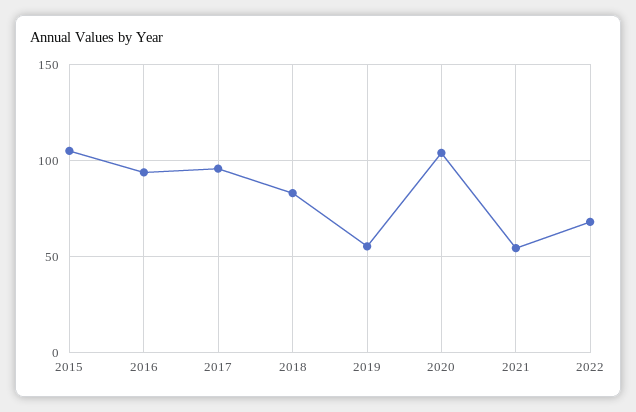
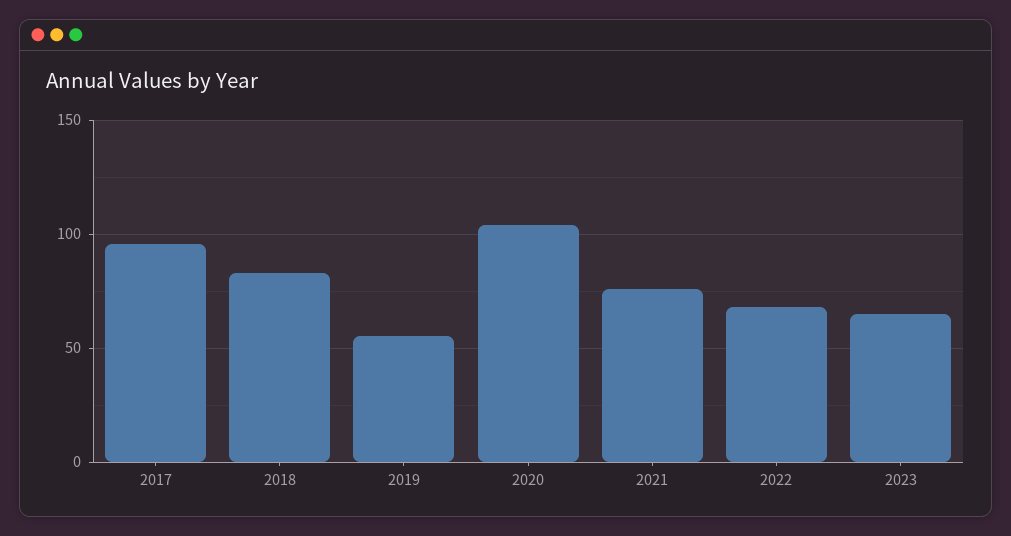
2015: 105 -> none
2016: 95 -> none
2021: 55 -> 75
2023: none -> 65

